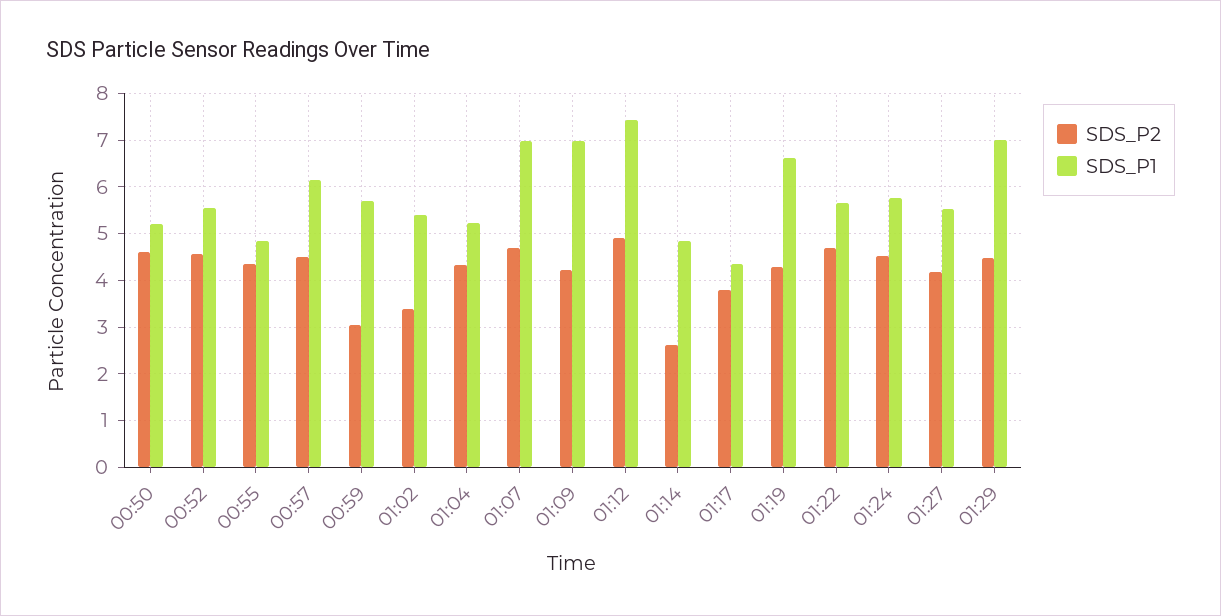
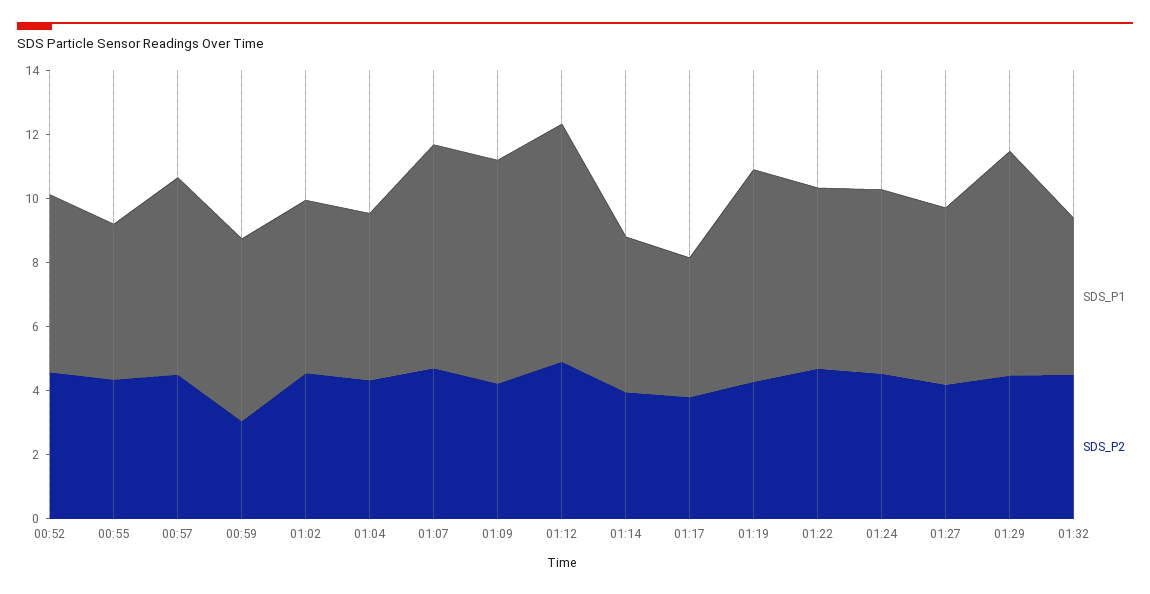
SDS_P2, 00:50: 4.6 -> none
SDS_P1, 00:50: 5.2 -> none
SDS_P2, 01:02: 3.4 -> 4.5
SDS_P2, 01:14: 2.6 -> 4
SDS_P1, 01:32: none -> 5
SDS_P2, 01:32: none -> 4.5

